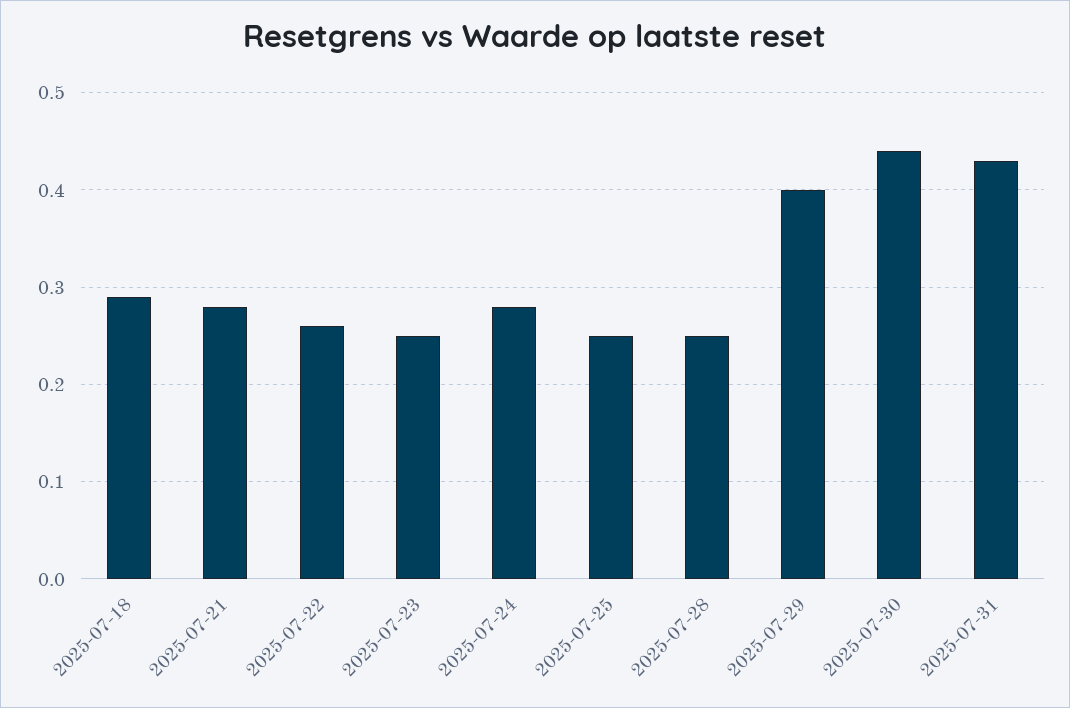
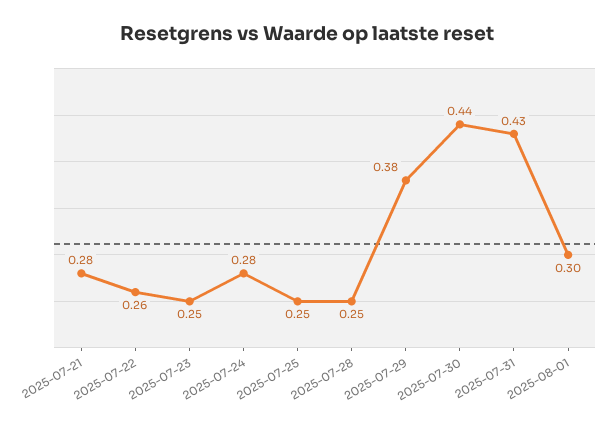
2025-07-18: 0.29 -> none
2025-07-29: 0.4 -> 0.38
2025-08-01: none -> 0.3

